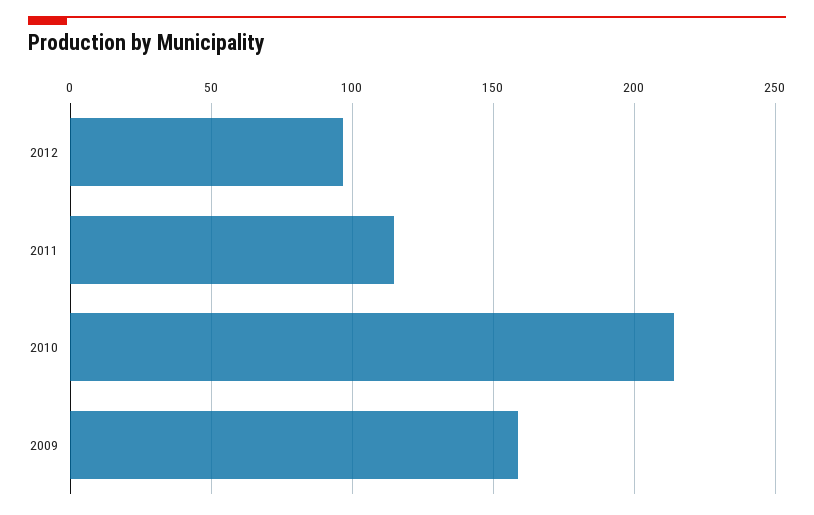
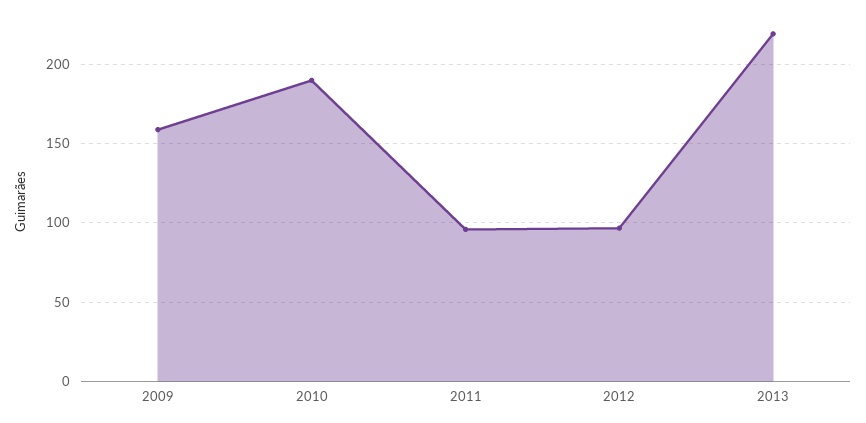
2011: 115 -> 95
2010: 215 -> 190
2013: none -> 220

